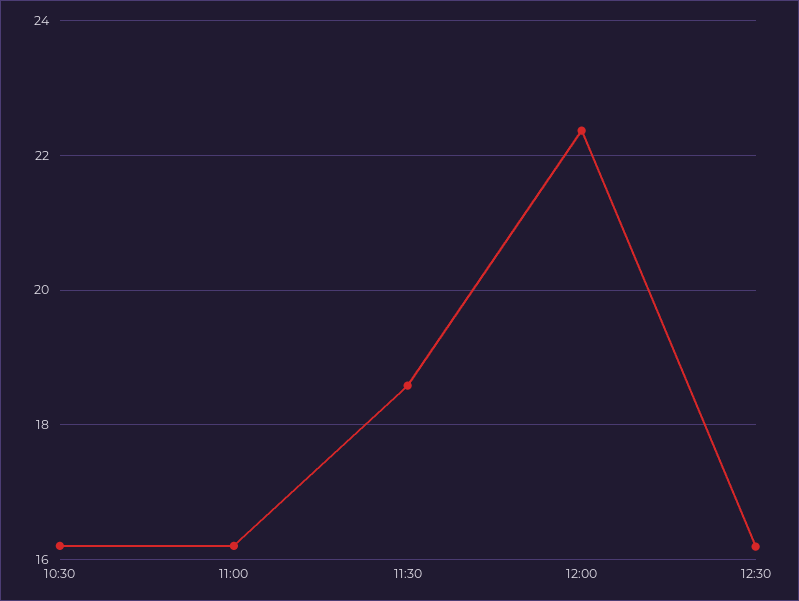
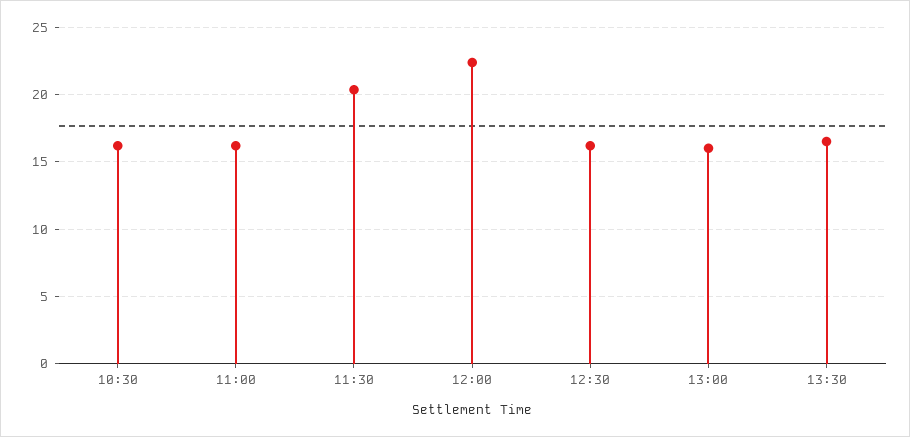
11:30: 18.6 -> 20.5
13:00: none -> 16
13:30: none -> 16.5

